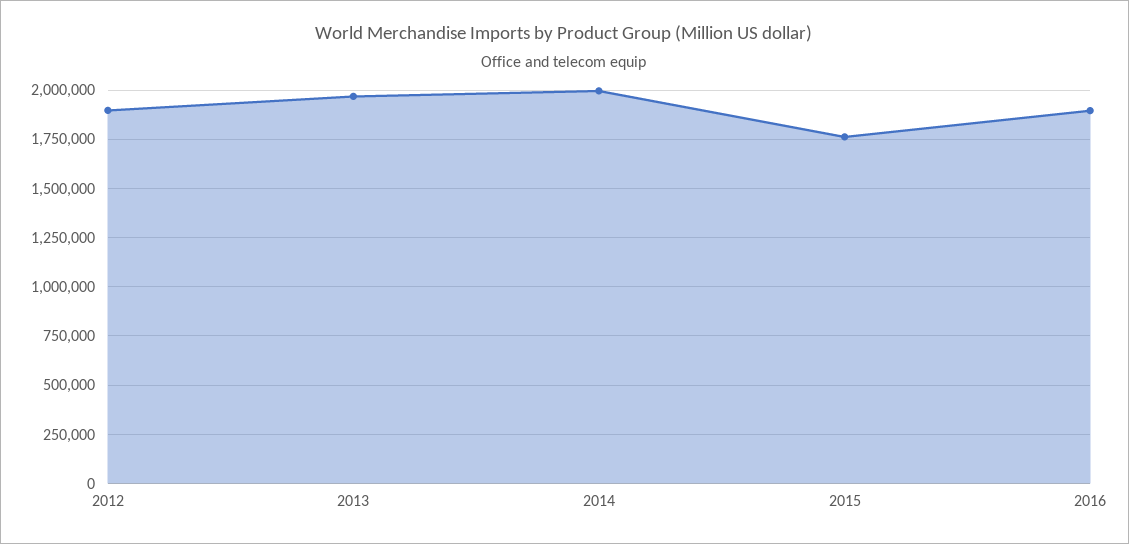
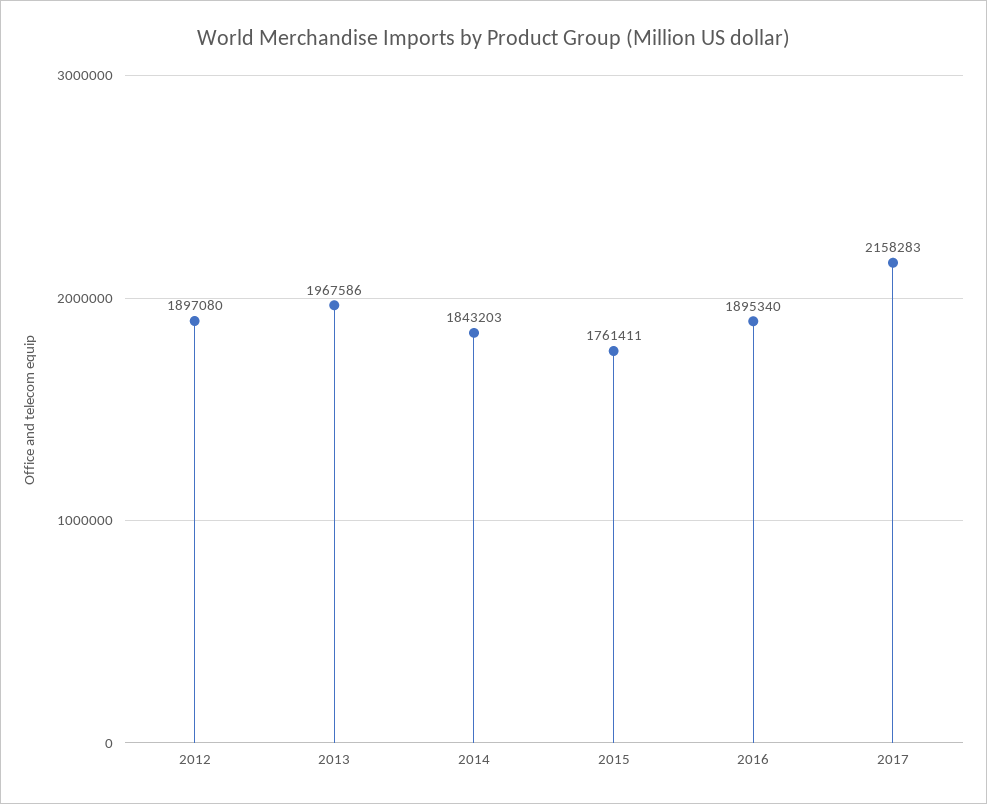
2014: 2000000 -> 1843203
2017: none -> 2158283

